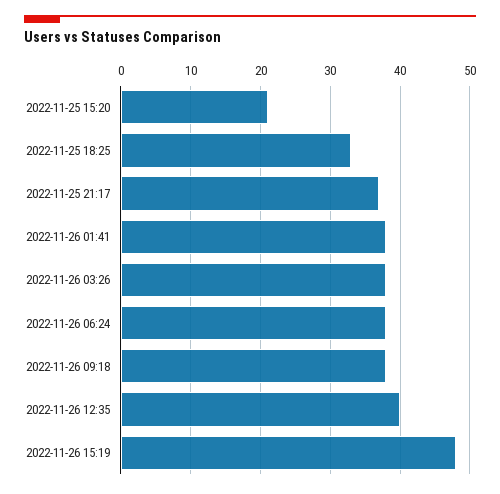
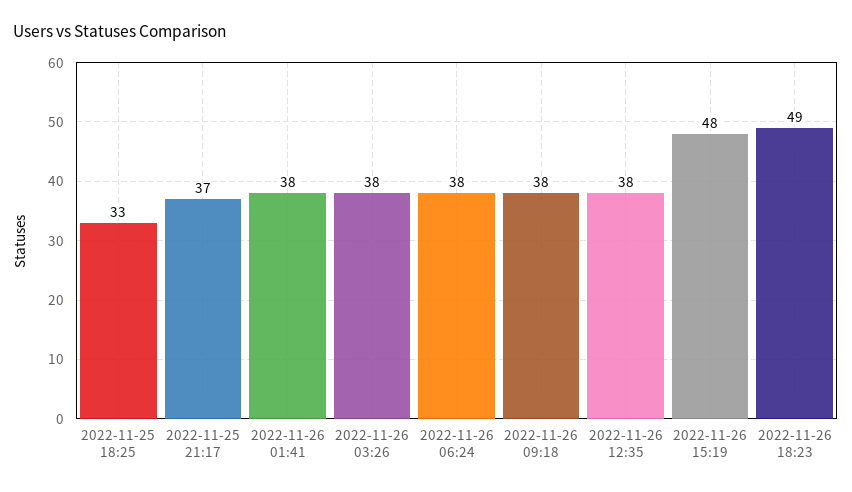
2022-11-25 15:20: 21 -> none
2022-11-26 12:35: 40 -> 38
2022-11-26 18:23: none -> 49

